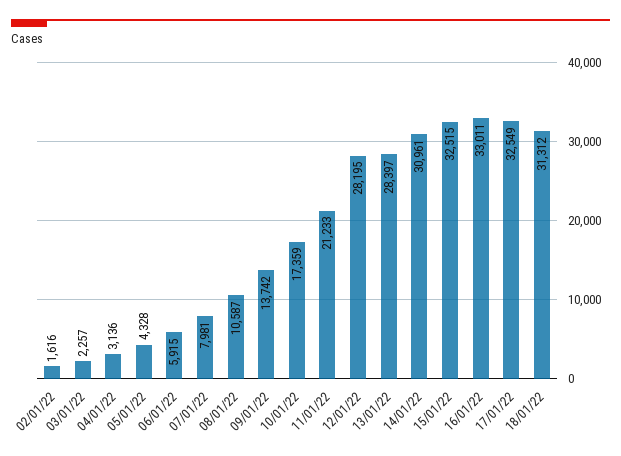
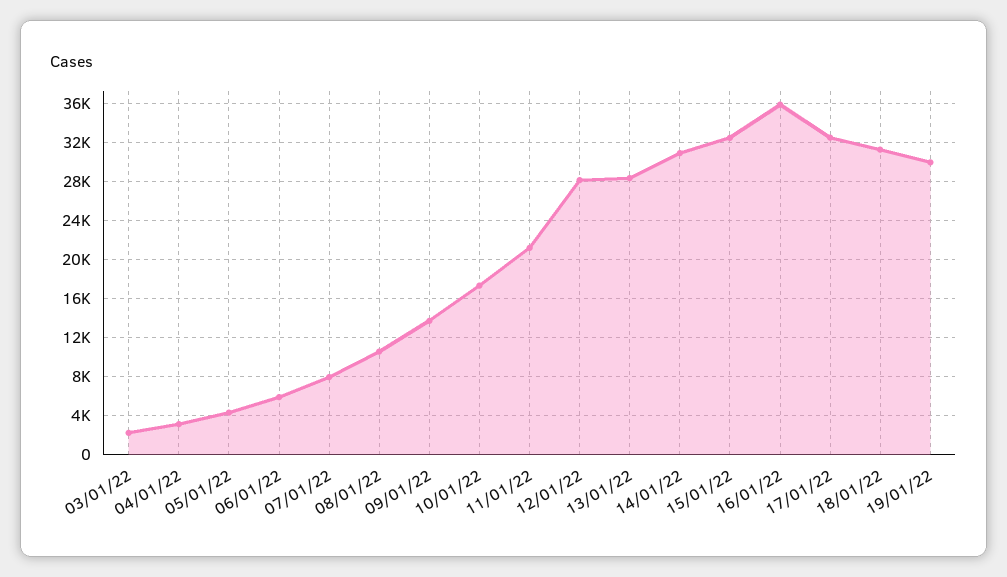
02/01/22: 1616 -> none
16/01/22: 33011 -> 36000
19/01/22: none -> 30000

